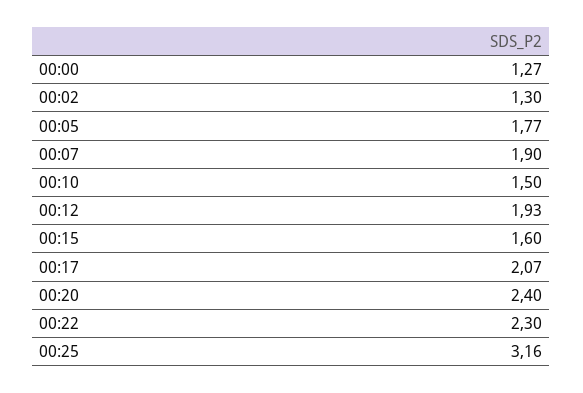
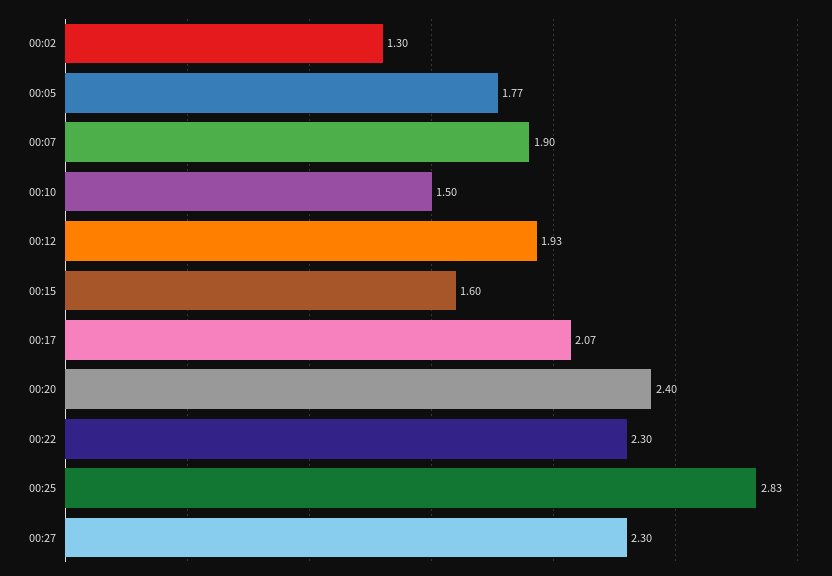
00:00: 1.27 -> none
00:25: 3.16 -> 2.83
00:27: none -> 2.3

